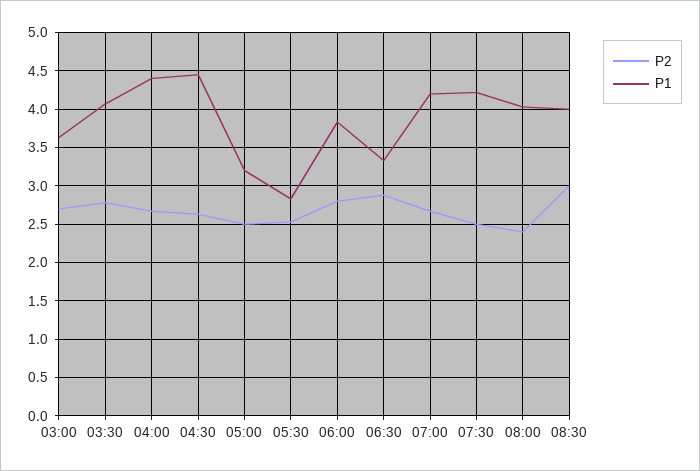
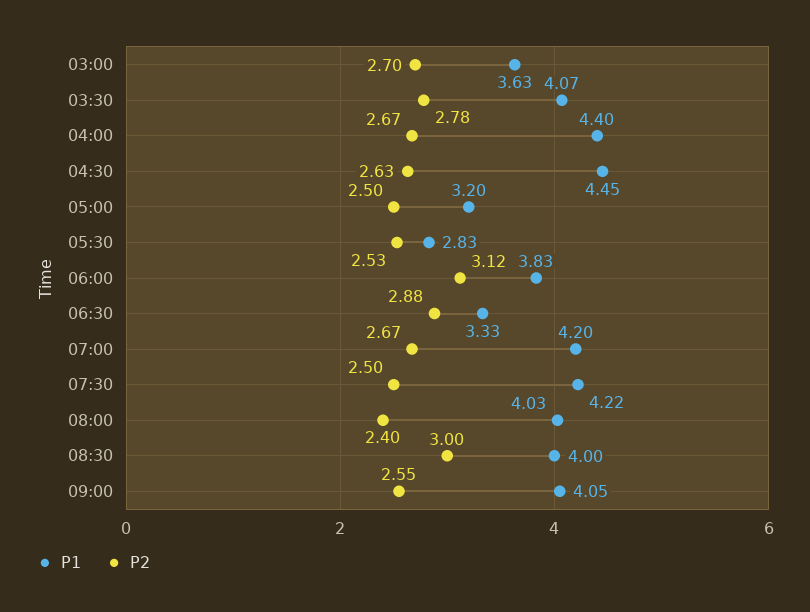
P2, 06:00: 2.8 -> 3.12
P1, 09:00: none -> 4.05
P2, 09:00: none -> 2.55

